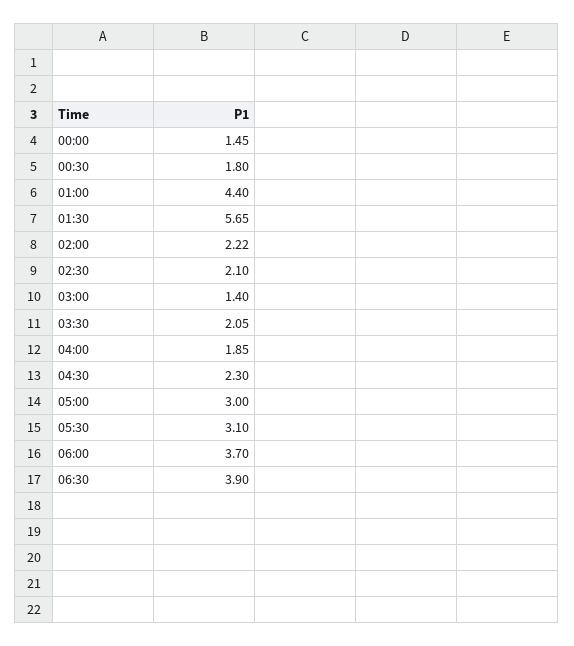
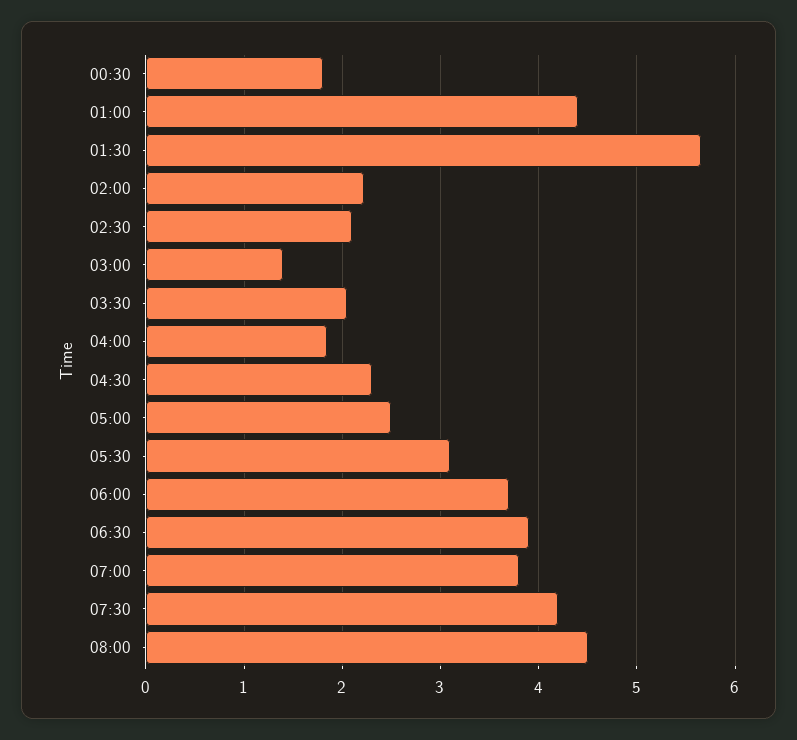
00:00: 1.45 -> none
05:00: 3 -> 2.5
07:00: none -> 3.8
07:30: none -> 4.2
08:00: none -> 4.5

